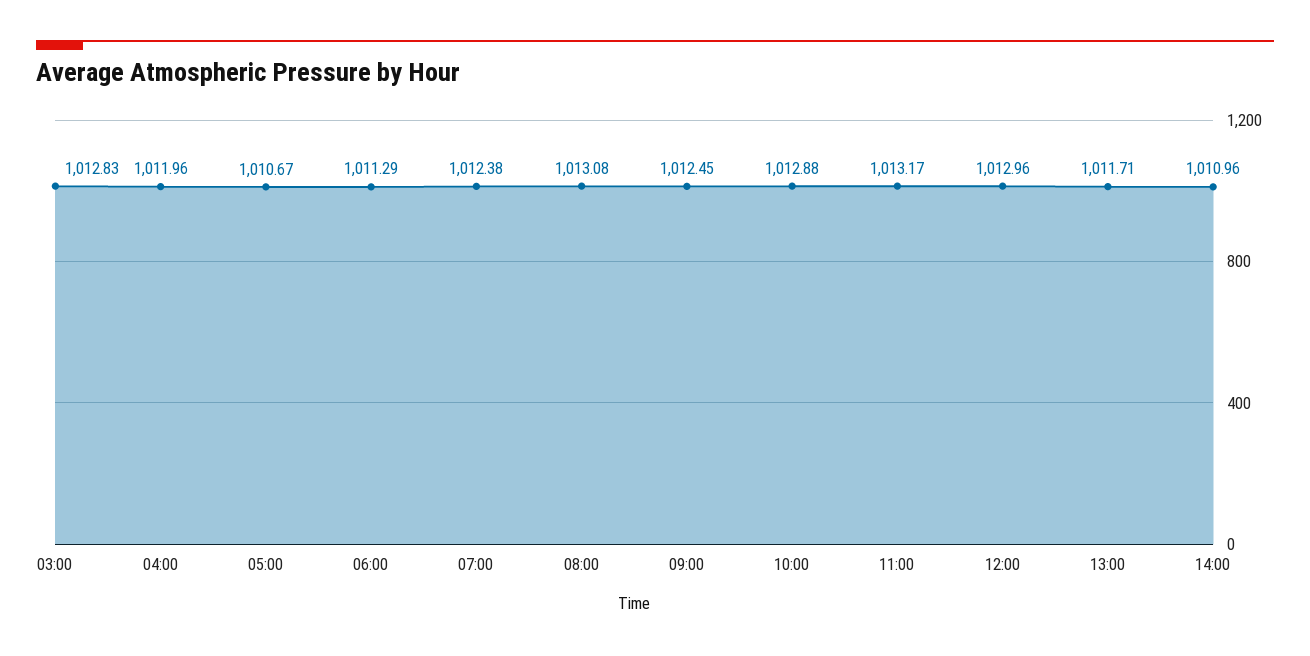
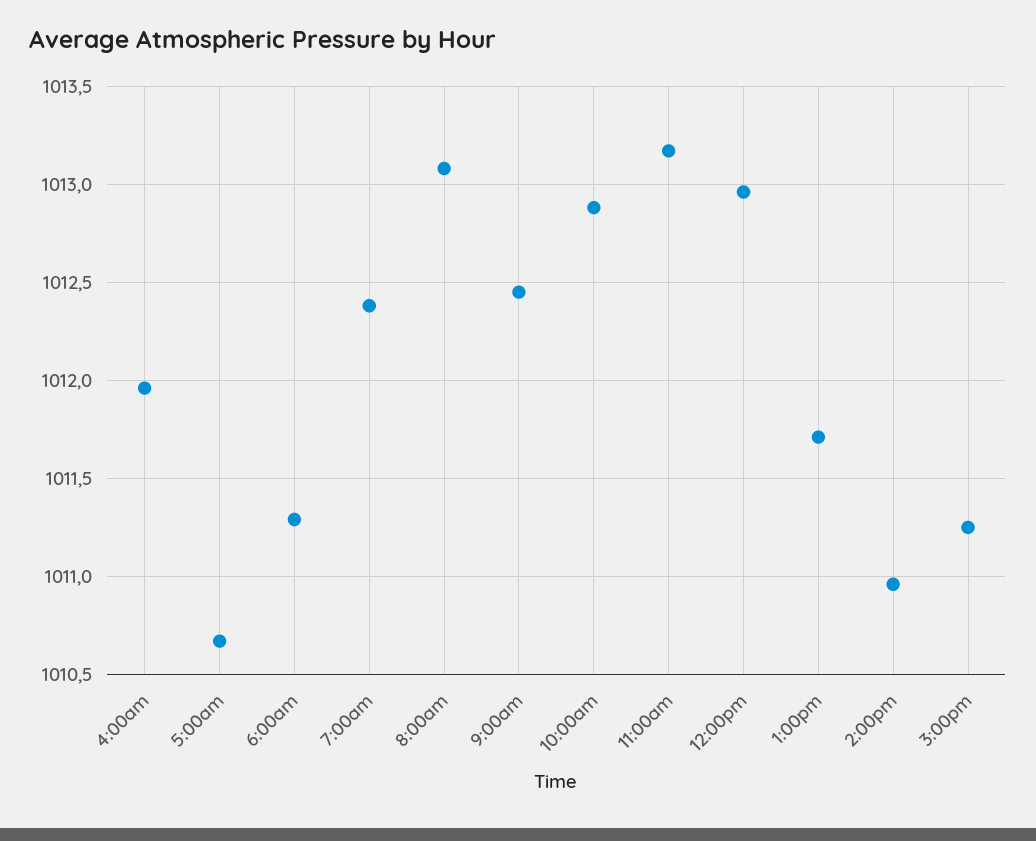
03:00: 1012.83 -> none
3:00pm: none -> 1011.25

